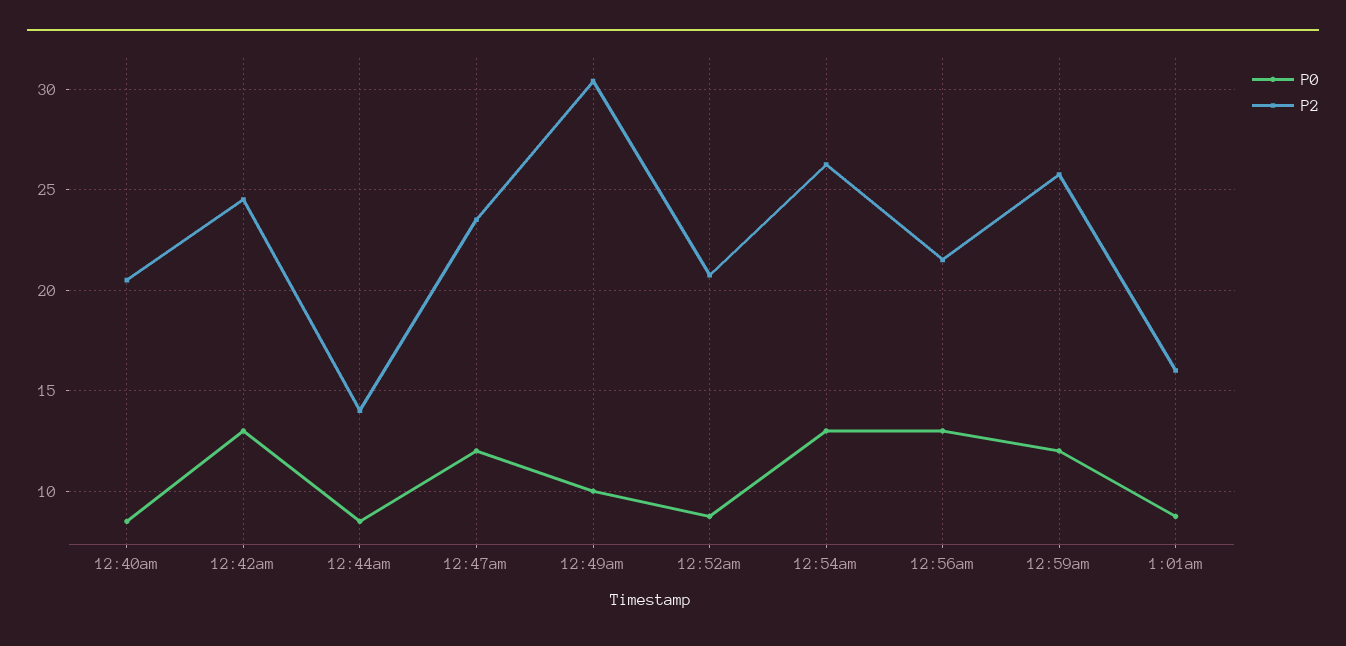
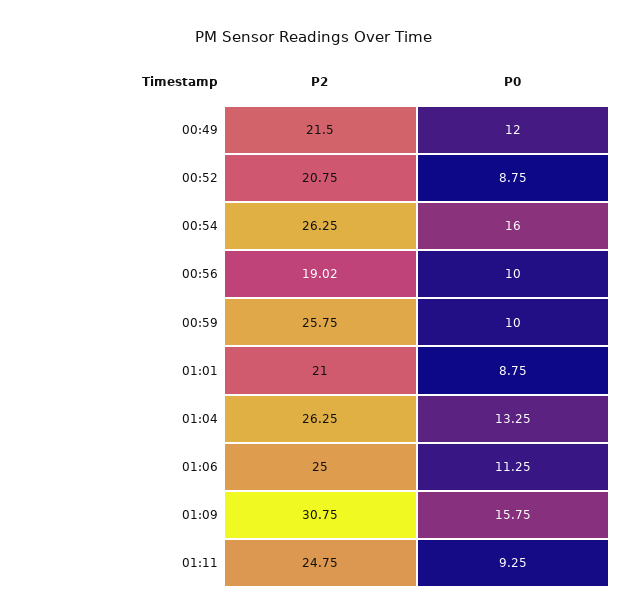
P0, 12:40am: 8.5 -> none
P2, 12:40am: 20.5 -> none
P0, 12:42am: 13 -> none
P2, 12:42am: 24.5 -> none
P0, 12:44am: 8.5 -> none
P2, 12:44am: 14 -> none
P0, 12:47am: 12 -> none
P2, 12:47am: 23.5 -> none
P0, 12:49am: 10 -> 12
P2, 12:49am: 30.5 -> 21.5
P0, 12:54am: 13 -> 16
P0, 12:56am: 13 -> 10
P2, 12:56am: 21.5 -> 19.02
P0, 12:59am: 12 -> 10
P2, 1:01am: 16 -> 21
P2, 01:04: none -> 26.25
P0, 01:04: none -> 13.25
P2, 01:06: none -> 25
P0, 01:06: none -> 11.25
P2, 01:09: none -> 30.75
P0, 01:09: none -> 15.75
P2, 01:11: none -> 24.75
P0, 01:11: none -> 9.25

